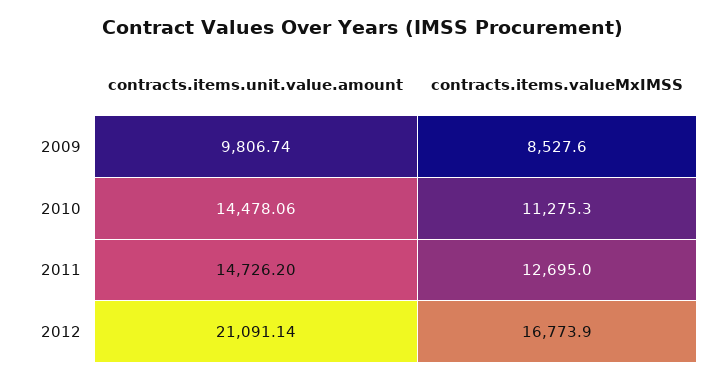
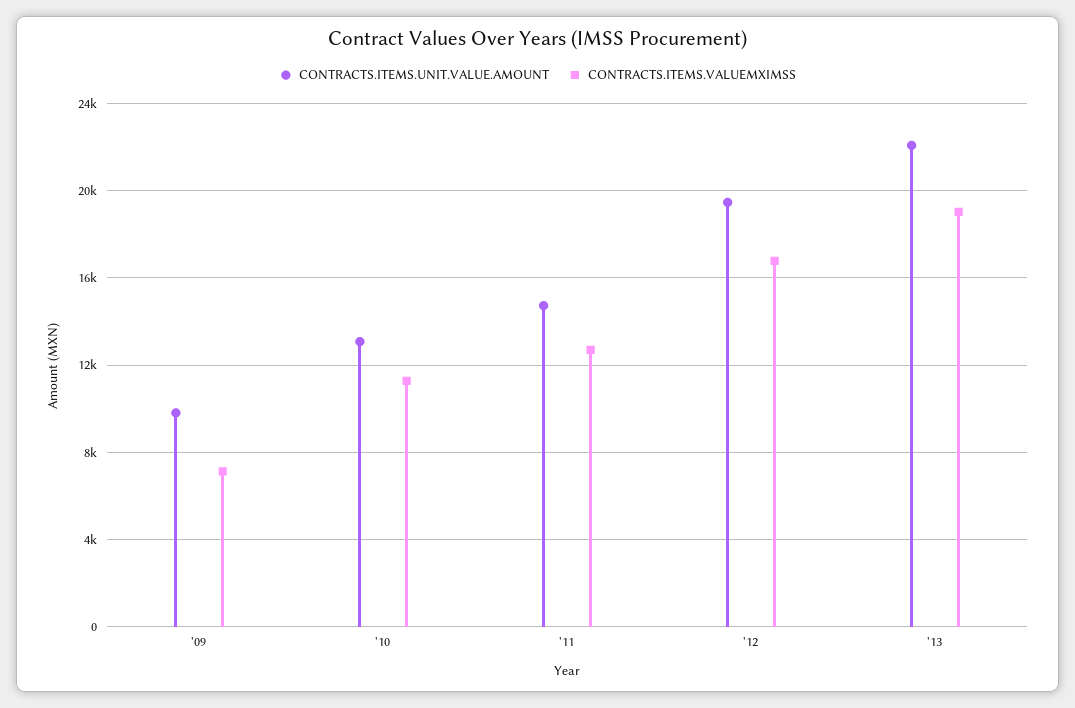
contracts.items.valueMxIMSS, 2009: 8527.6 -> 7000
contracts.items.unit.value.amount, 2010: 14478.06 -> 13000
contracts.items.unit.value.amount, 2012: 21091.14 -> 19500
contracts.items.unit.value.amount, '13: none -> 22000
contracts.items.valueMxIMSS, '13: none -> 19000

